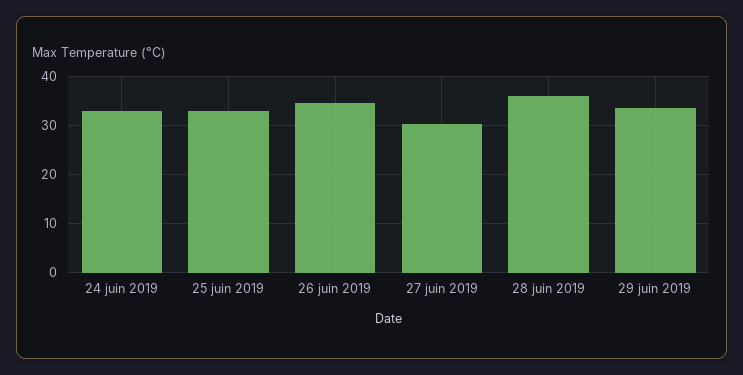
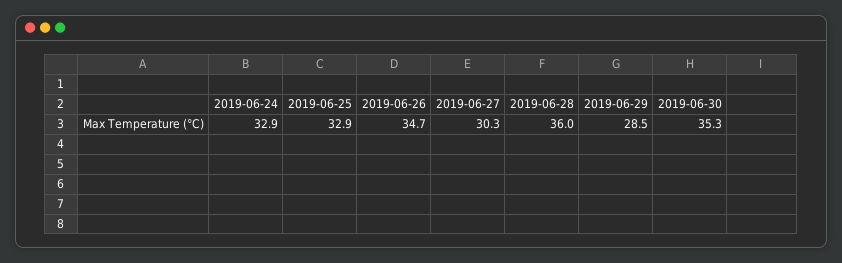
29 juin 2019: 34 -> 28.5
2019-06-30: none -> 35.3

